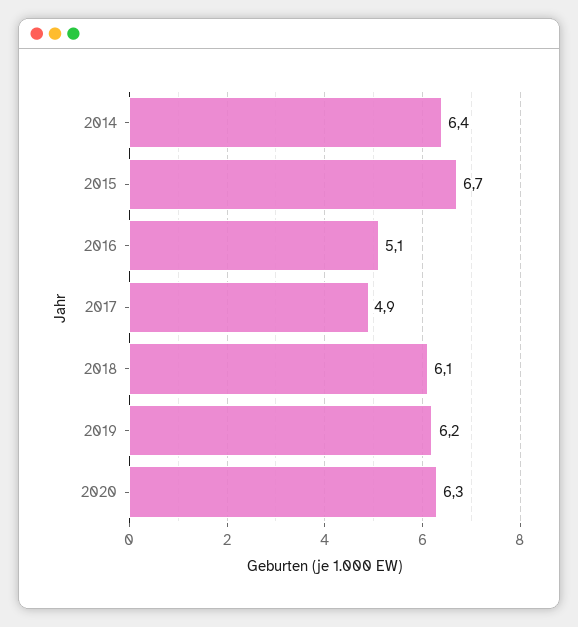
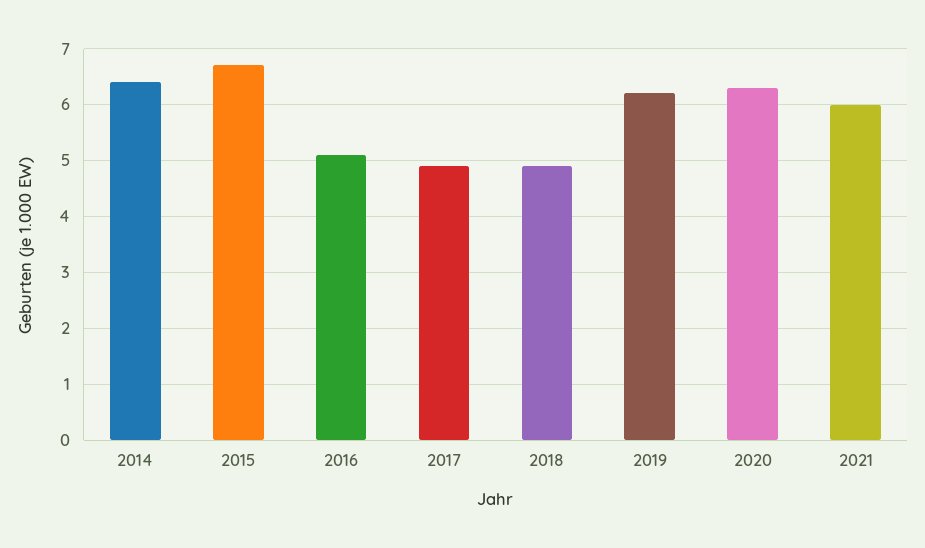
2018: 6.1 -> 5
2021: none -> 6

